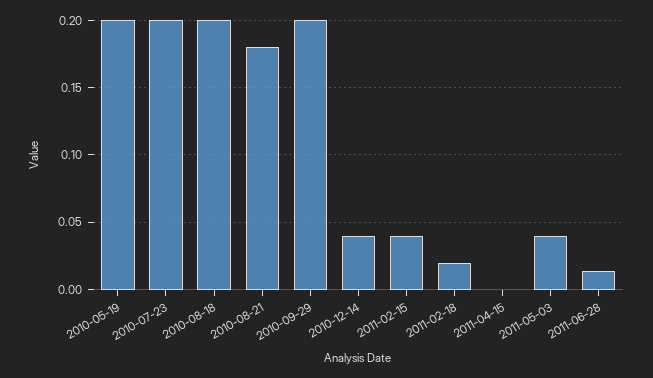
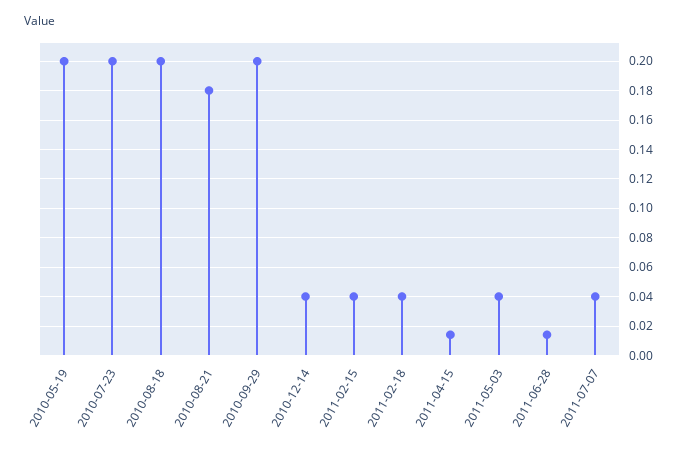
2011-02-18: 0.02 -> 0.04
2011-04-15: 0 -> 0.015
2011-07-07: none -> 0.04

